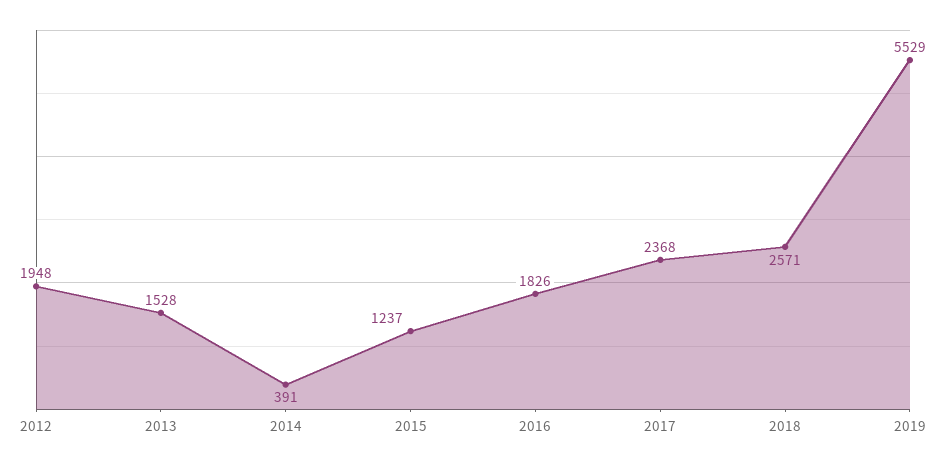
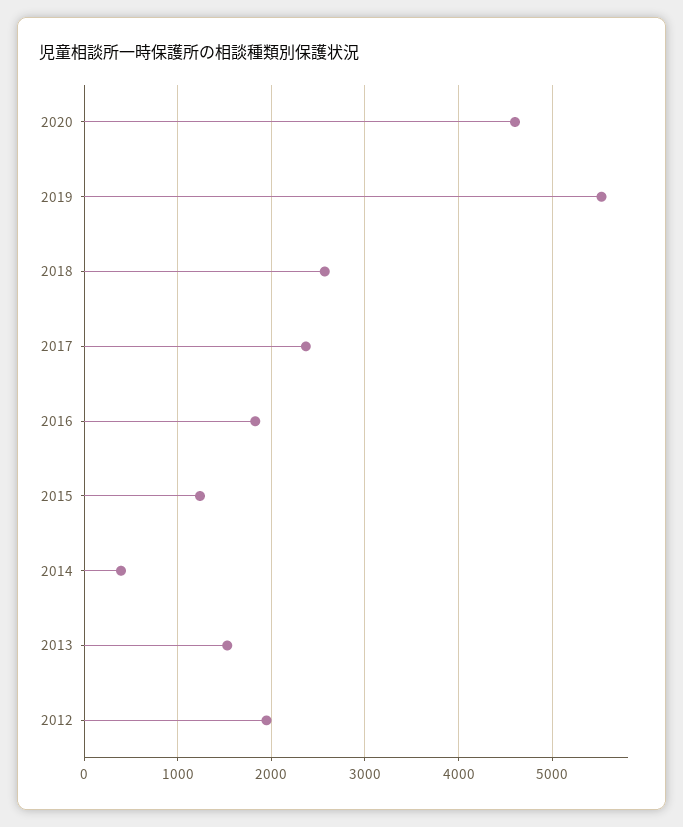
2020: none -> 4600

